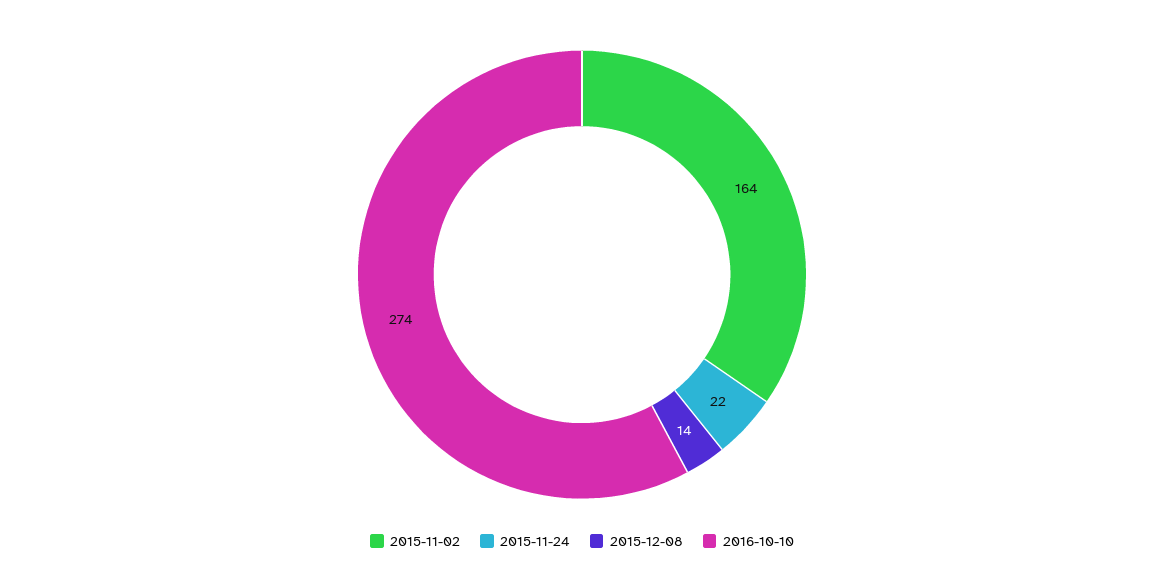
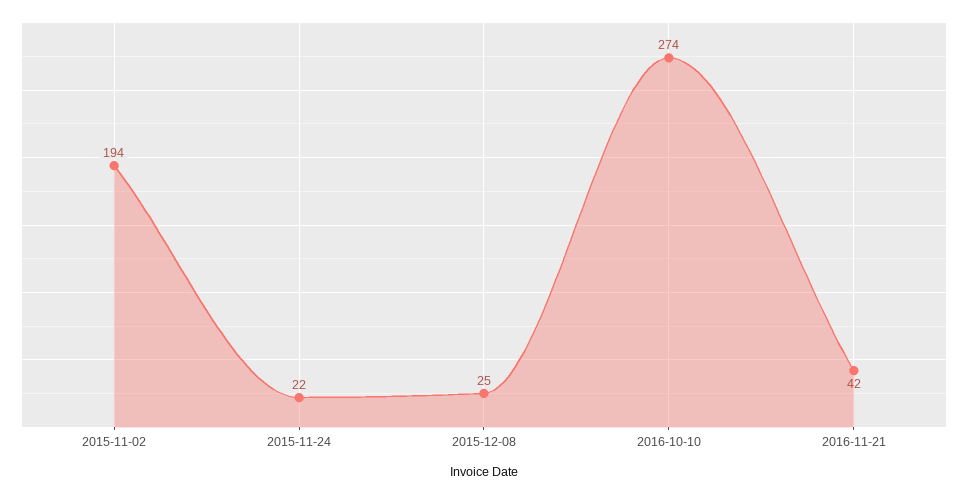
2015-11-02: 164 -> 194
2015-12-08: 14 -> 25
2016-11-21: none -> 42

